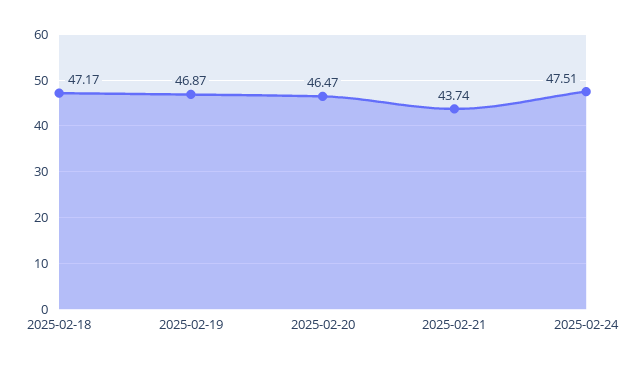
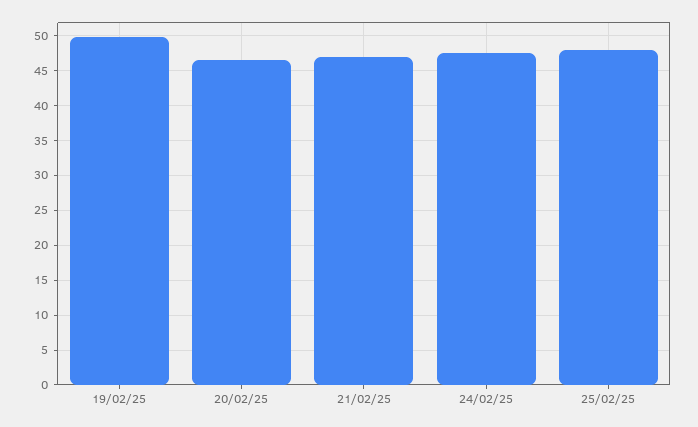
2025-02-18: 47.17 -> none
2025-02-19: 46.87 -> 50
2025-02-21: 43.74 -> 47
25/02/25: none -> 48

